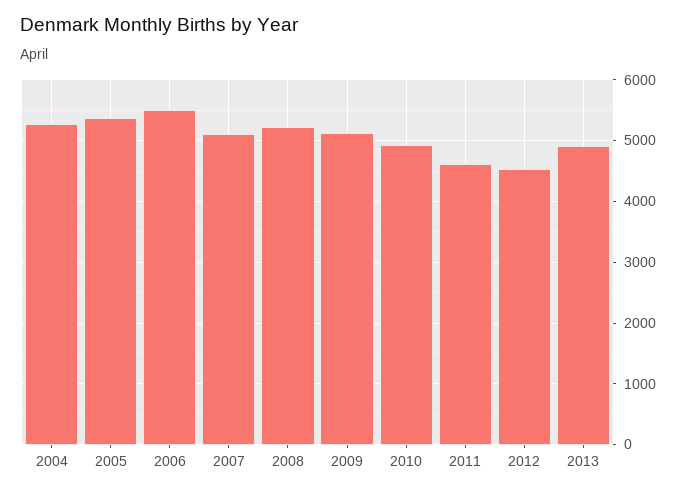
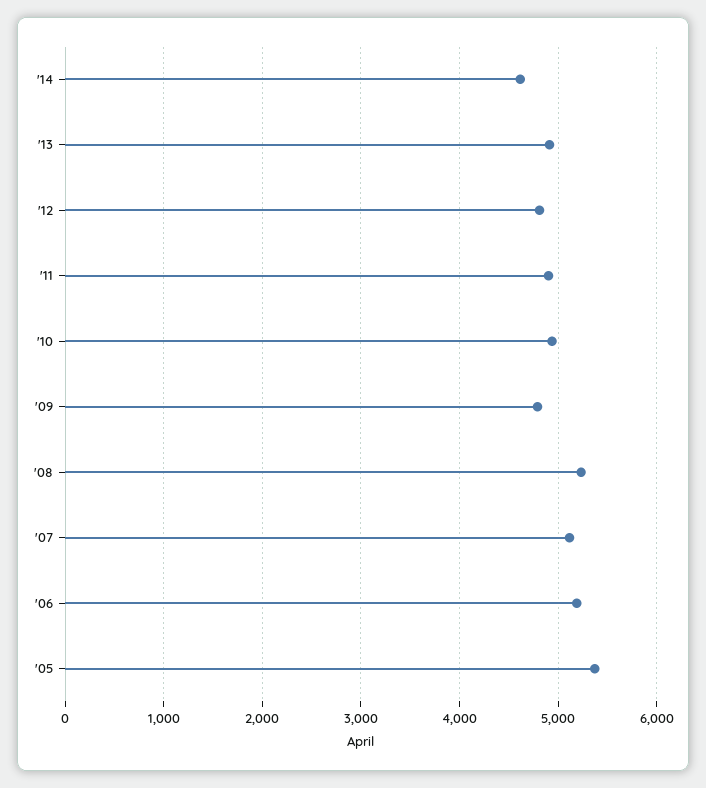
2004: 5300 -> none
2006: 5500 -> 5200
2009: 5100 -> 4800
2011: 4600 -> 4900
2012: 4500 -> 4800
'14: none -> 4600

